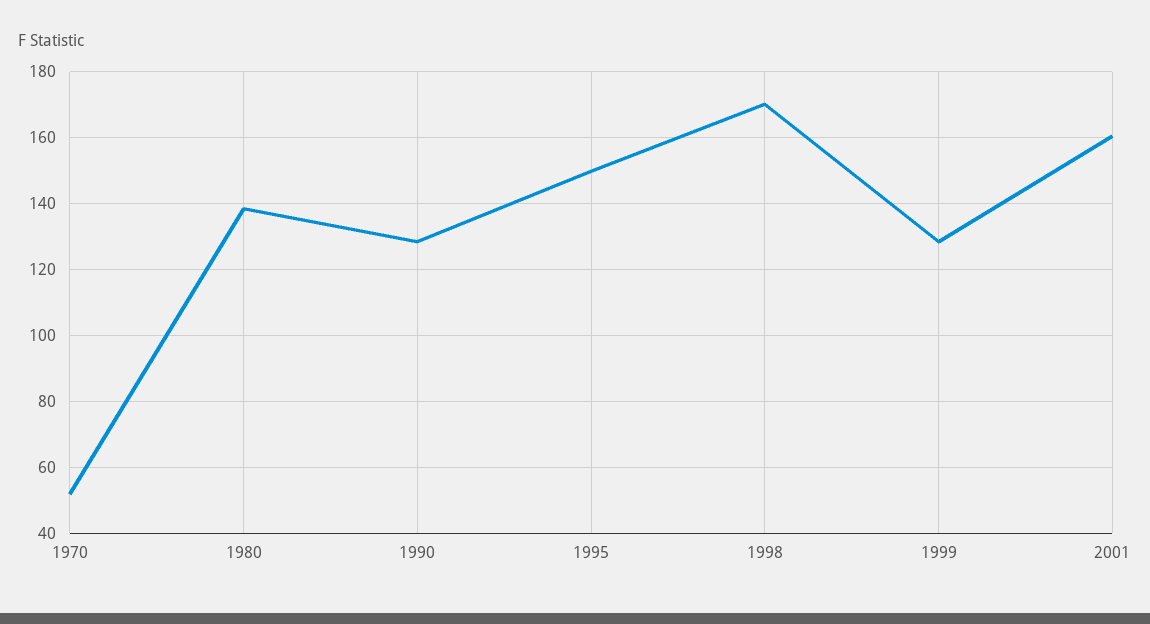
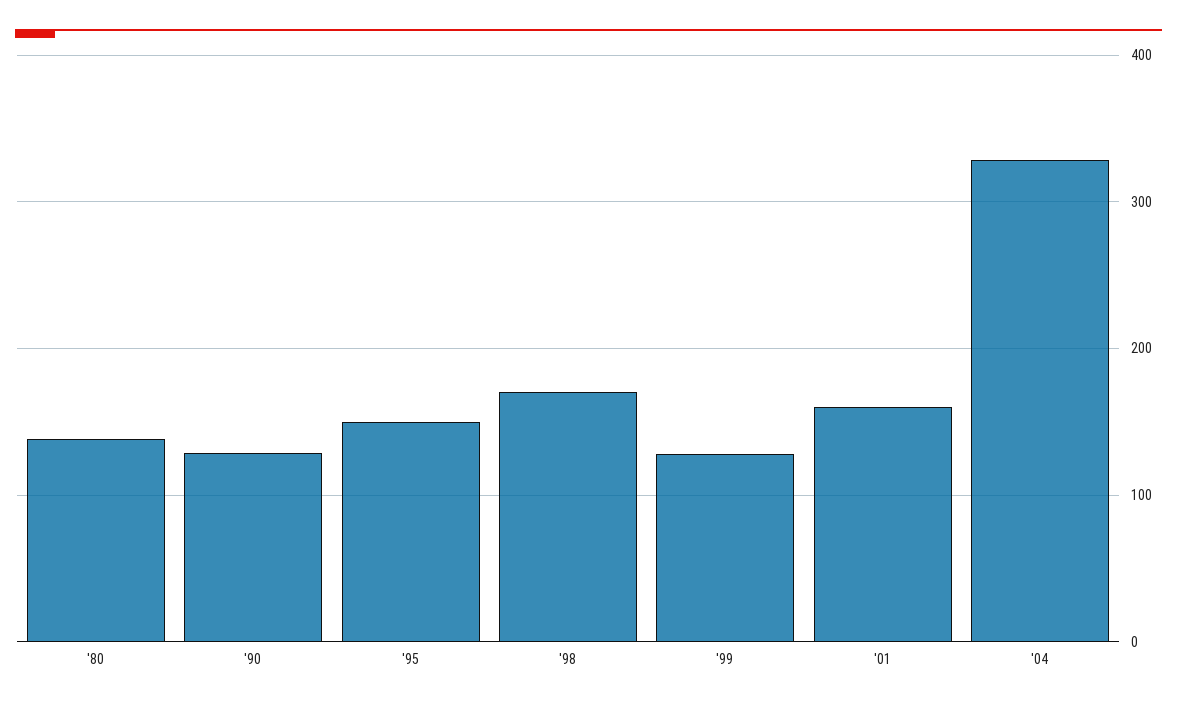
1970: 52 -> none
'04: none -> 330

